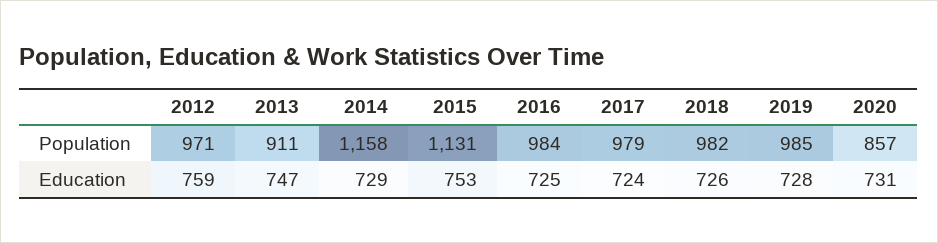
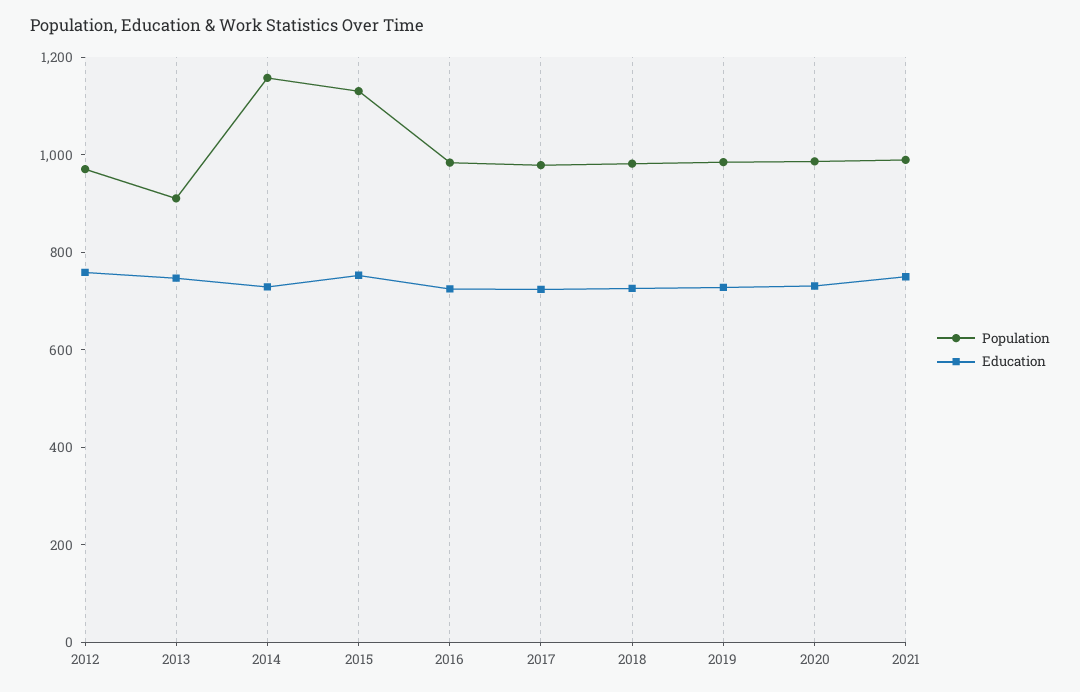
Population, 2020: 857 -> 1000
Population, 2021: none -> 1000
Education, 2021: none -> 750

